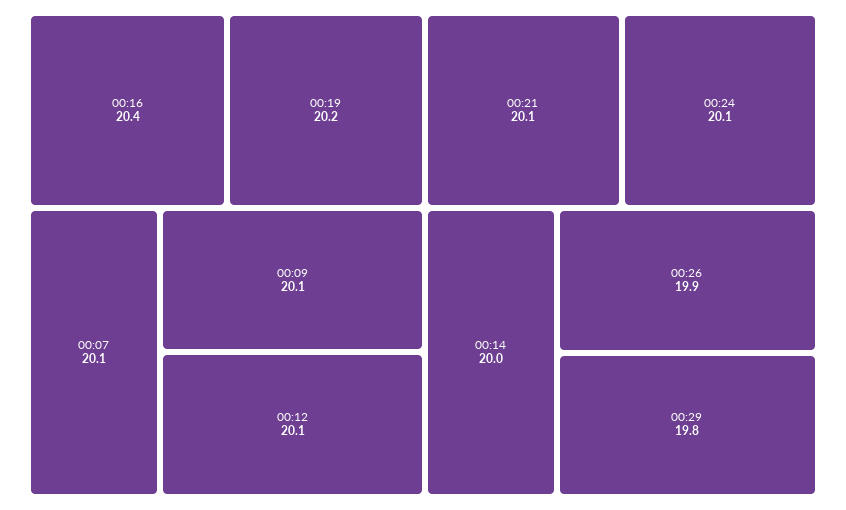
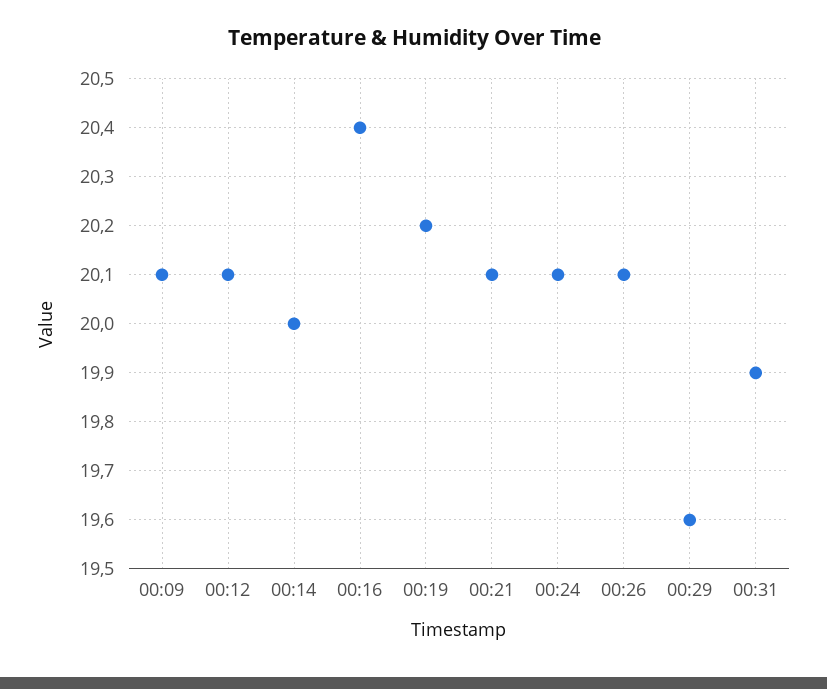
00:07: 20.1 -> none
00:26: 19.9 -> 20.1
00:29: 19.8 -> 19.6
00:31: none -> 19.9

